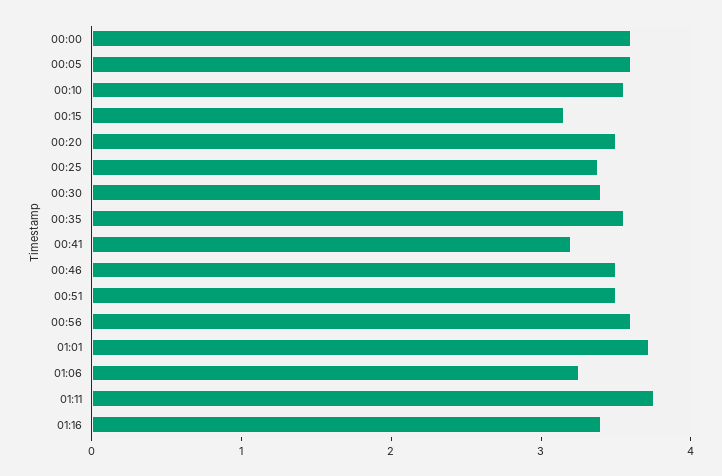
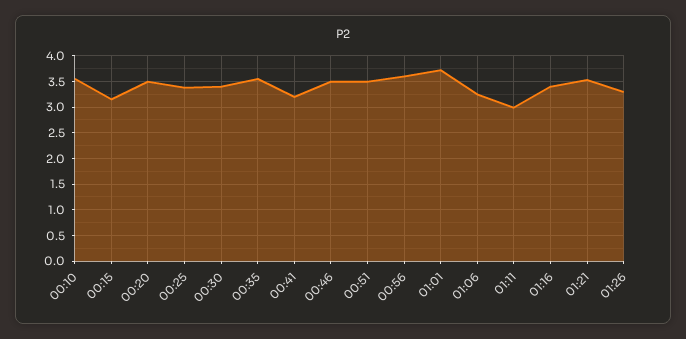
00:00: 3.6 -> none
00:05: 3.6 -> none
01:11: 3.8 -> 3
01:21: none -> 3.5
01:26: none -> 3.25

